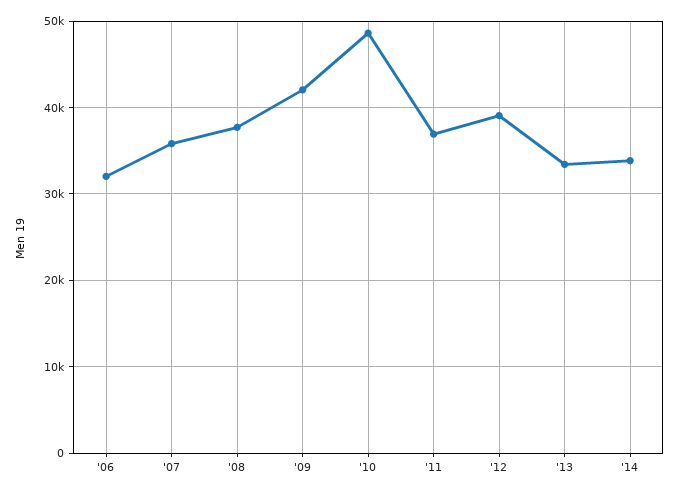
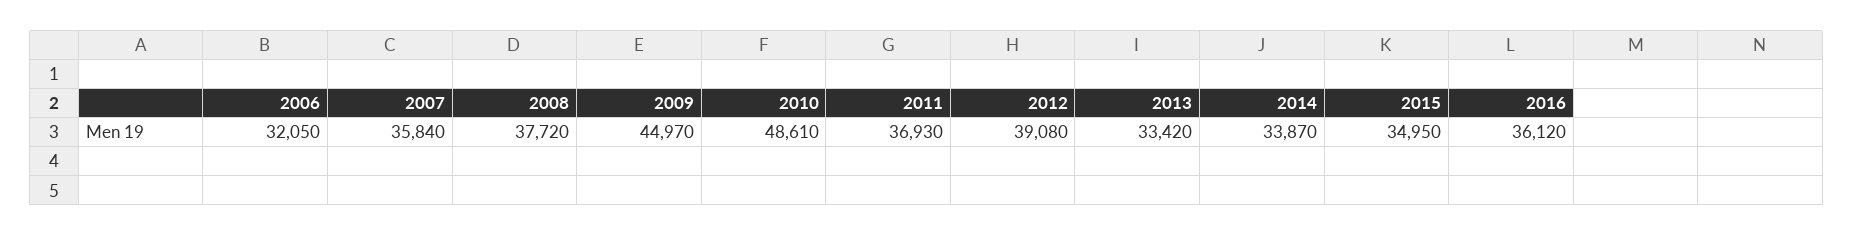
'09: 42000 -> 44970
2015: none -> 34950
2016: none -> 36120

